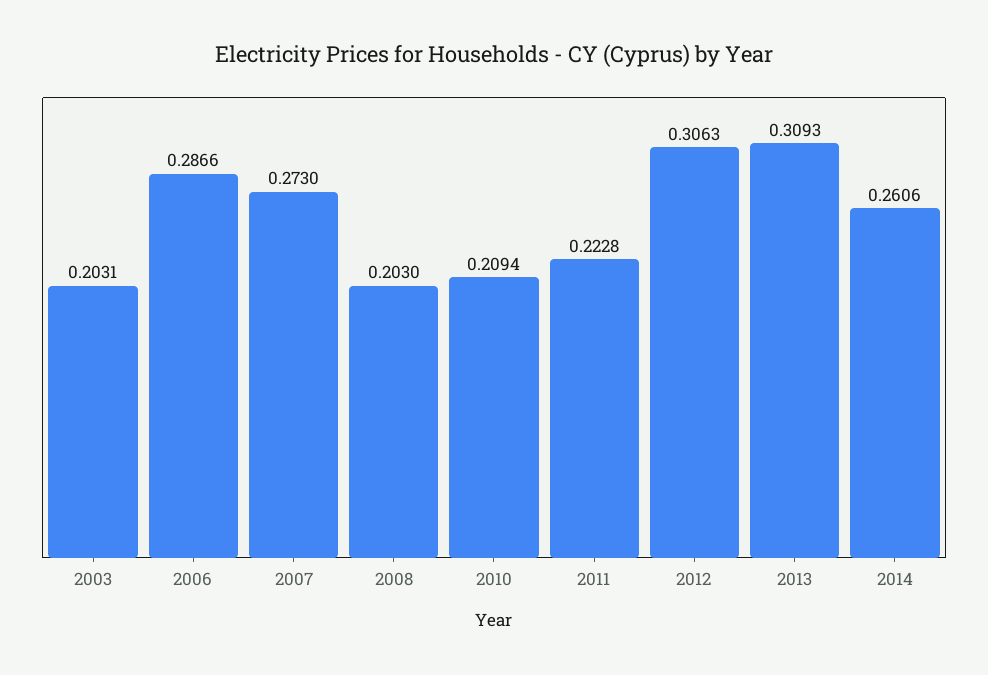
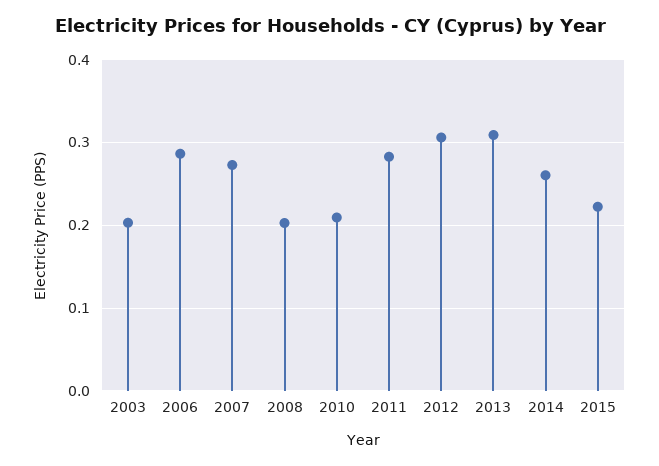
2011: 0.2228 -> 0.28
2015: none -> 0.22

